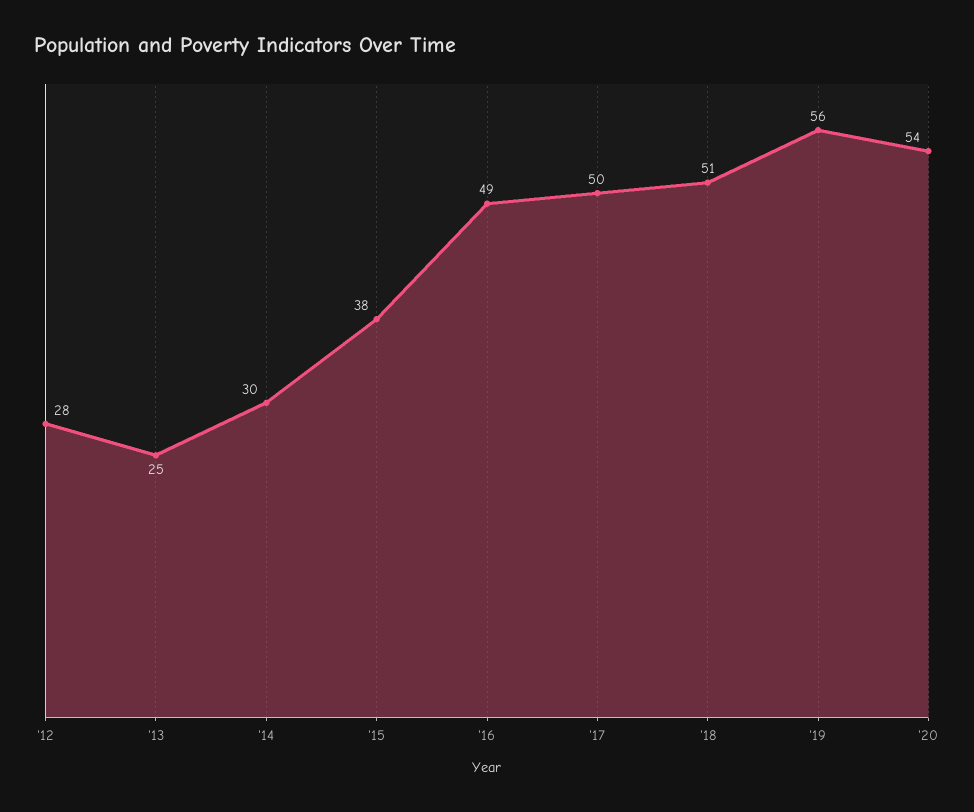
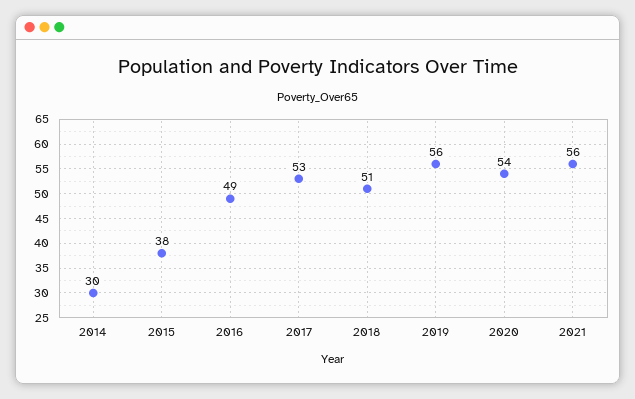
'12: 28 -> none
'13: 25 -> none
'17: 50 -> 53
2021: none -> 56

